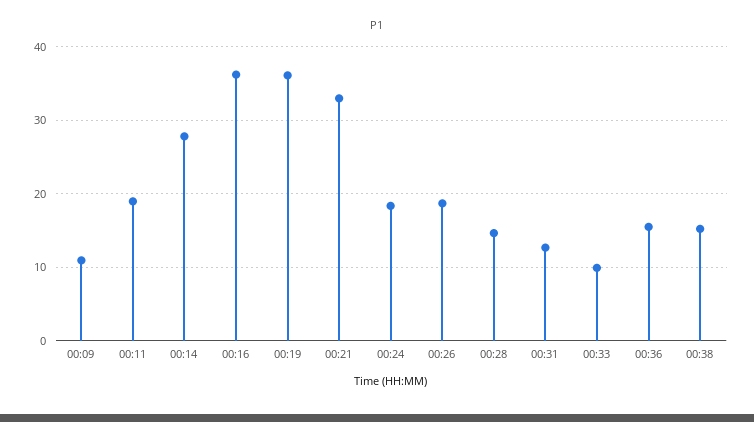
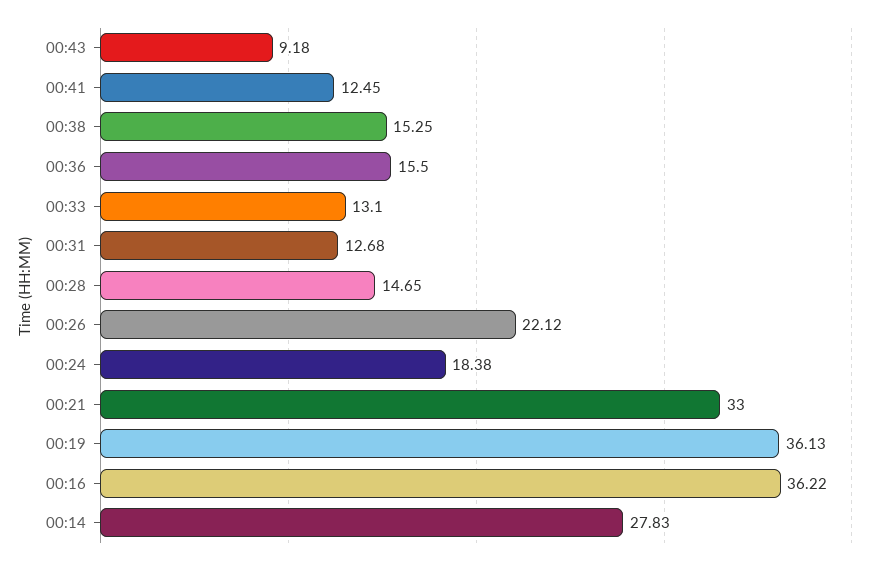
00:09: 11 -> none
00:11: 19 -> none
00:26: 19 -> 22.12
00:33: 10 -> 13.1
00:43: none -> 9.18
00:41: none -> 12.45

